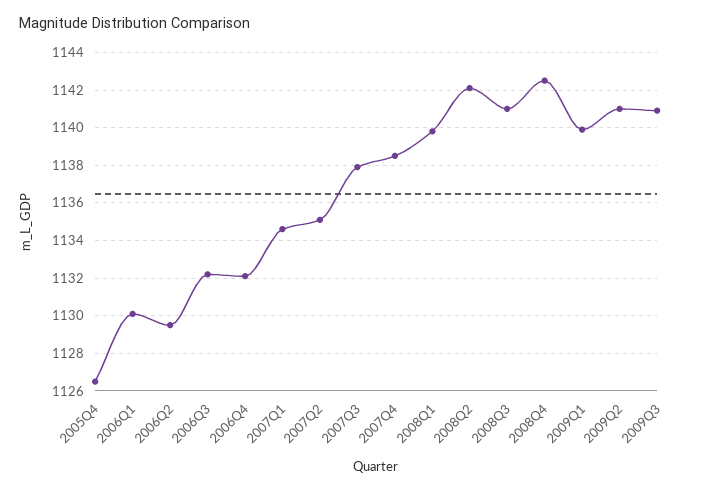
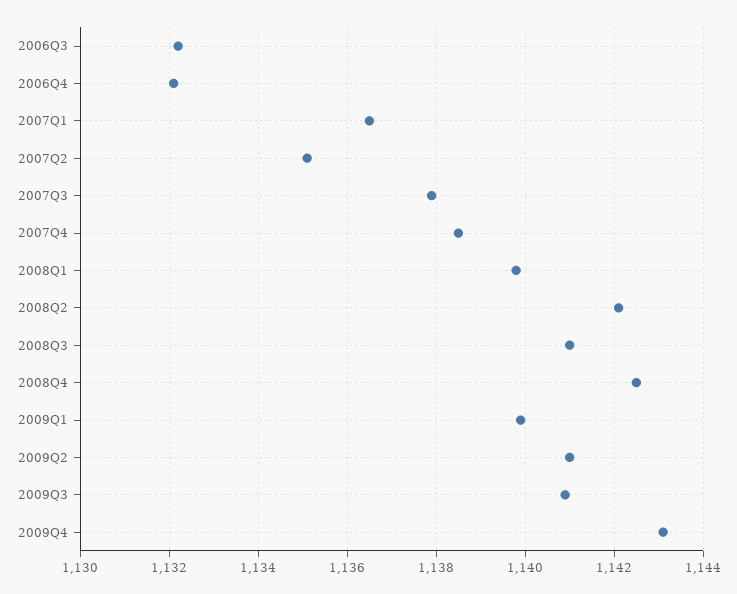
2005Q4: 1126.5 -> none
2006Q1: 1130 -> none
2006Q2: 1129.5 -> none
2007Q1: 1134.5 -> 1136.5
2009Q4: none -> 1143

